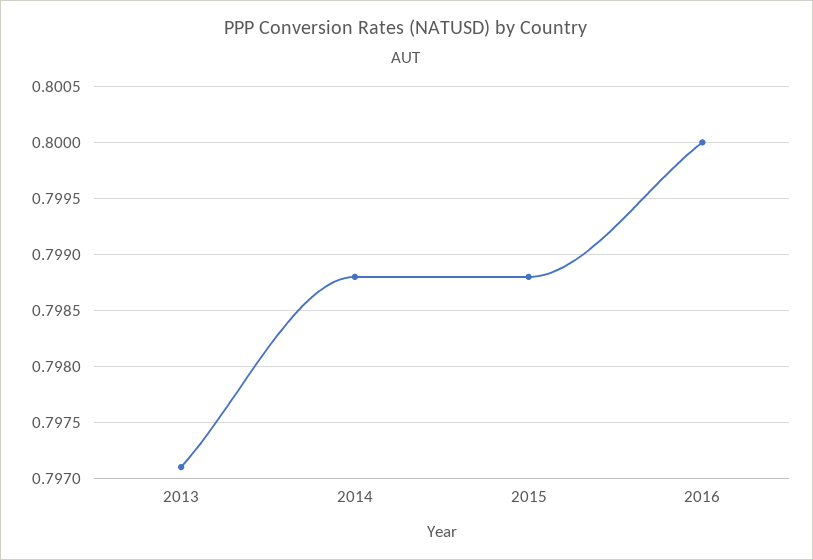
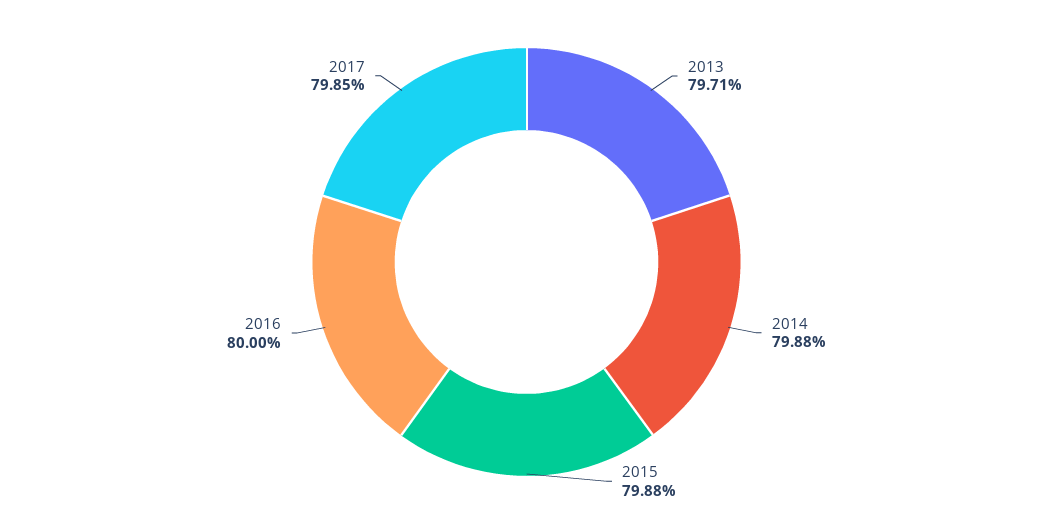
2017: none -> 0.7985

